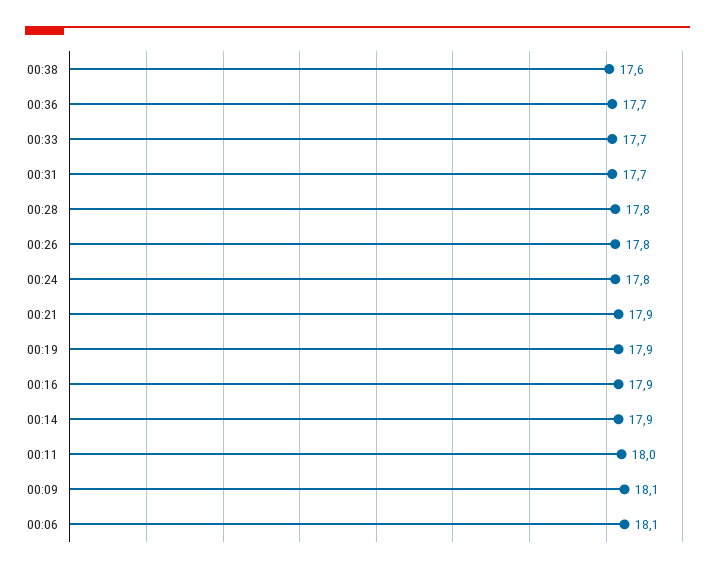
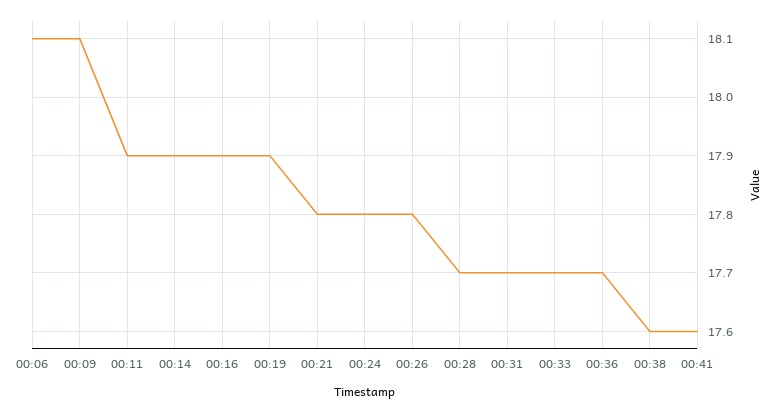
00:28: 17.8 -> 17.7
00:21: 17.9 -> 17.8
00:11: 18 -> 17.9
00:41: none -> 17.6

